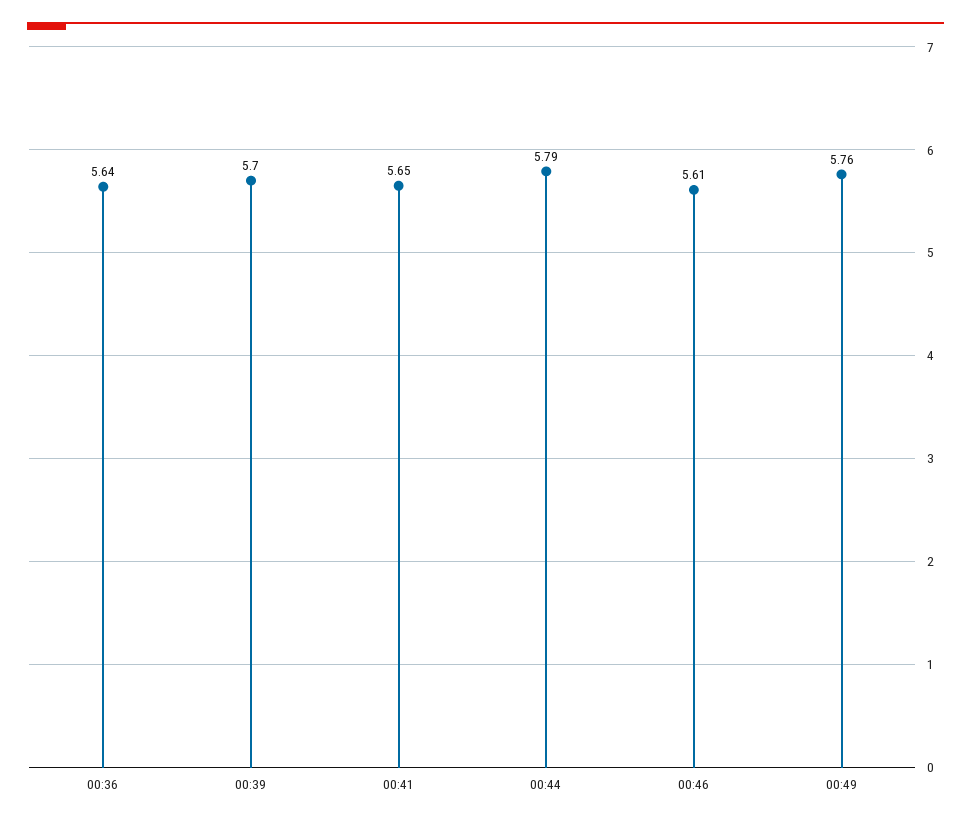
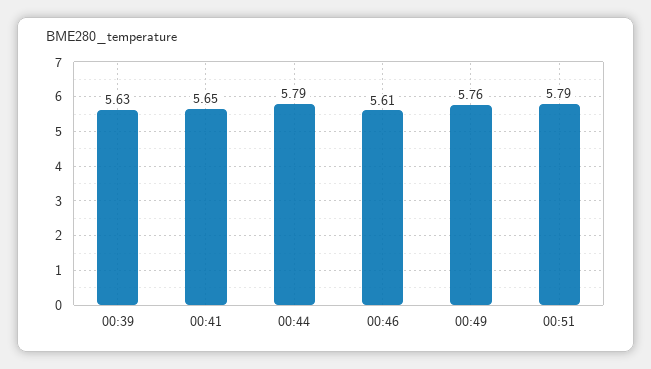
00:36: 5.64 -> none
00:39: 5.7 -> 5.63
00:51: none -> 5.79

